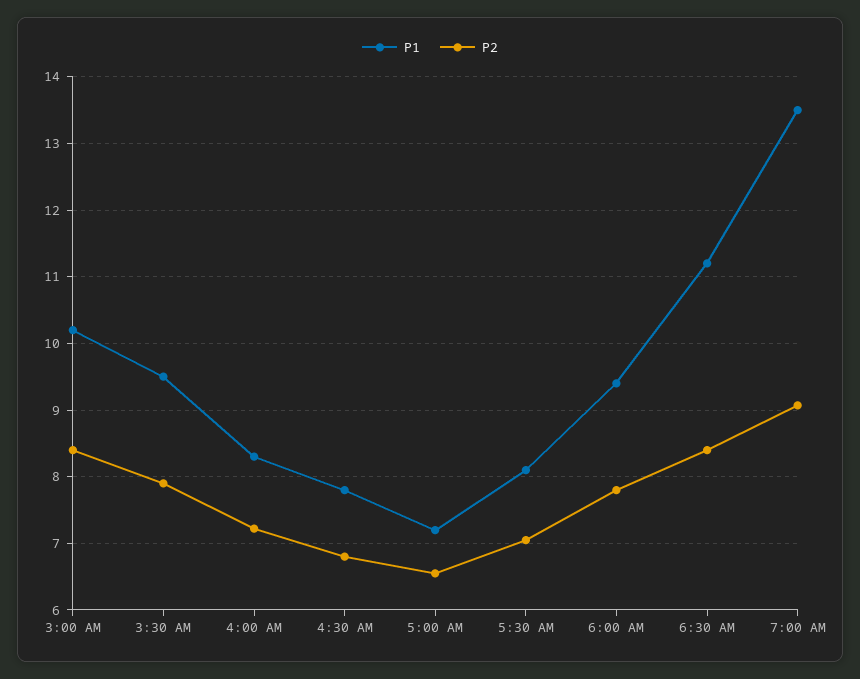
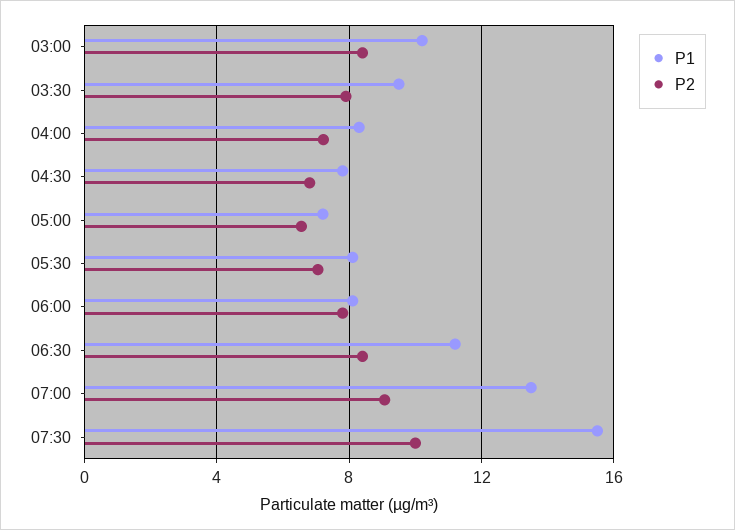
P1, 6:00 AM: 9.4 -> 8
P1, 07:30: none -> 15.5
P2, 07:30: none -> 10

